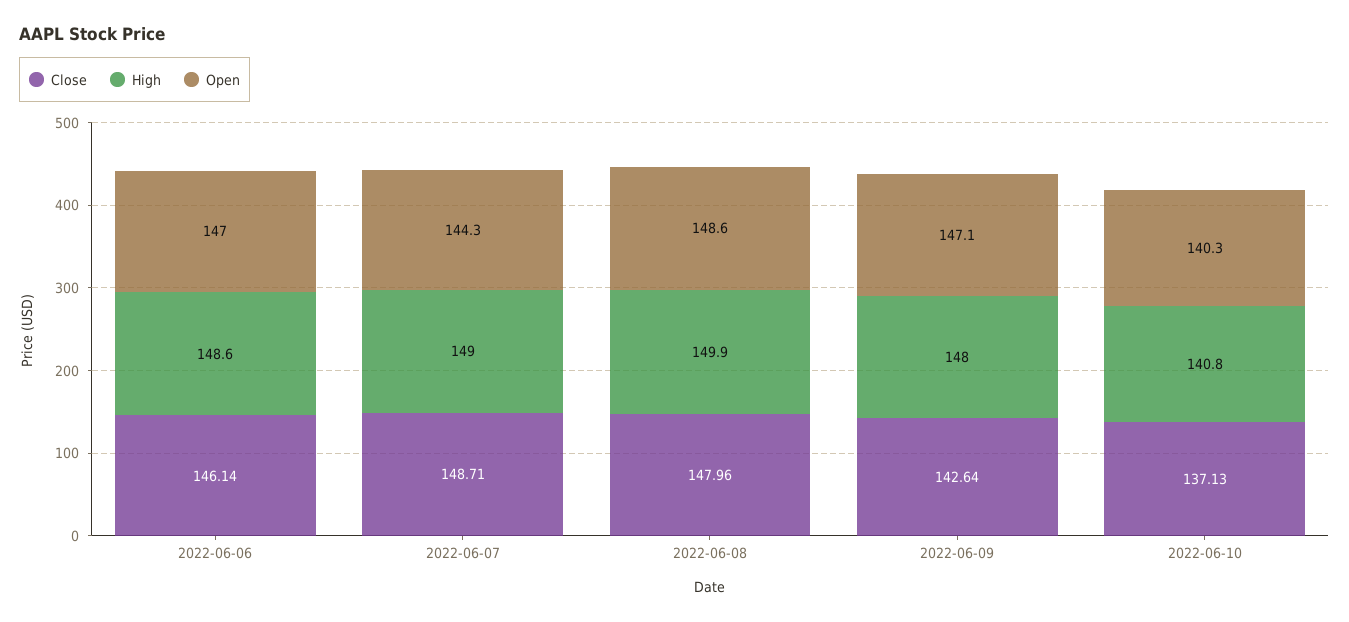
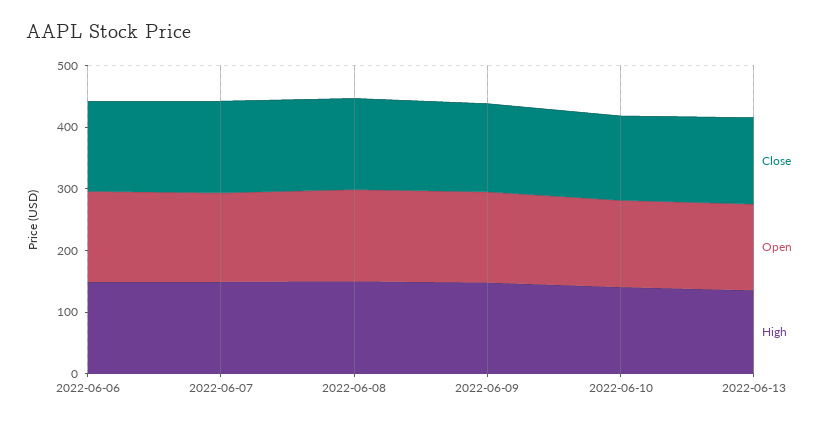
Close, 2022-06-13: none -> 140
Open, 2022-06-13: none -> 140
High, 2022-06-13: none -> 140

